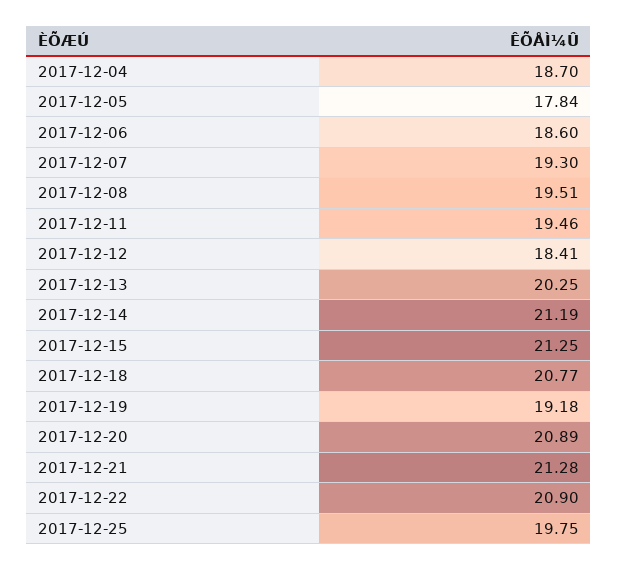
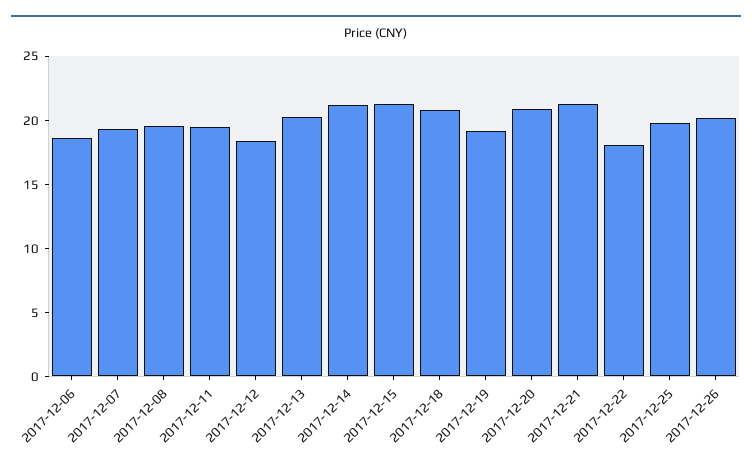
2017-12-04: 18.7 -> none
2017-12-05: 17.84 -> none
2017-12-22: 20.9 -> 18
2017-12-26: none -> 20

